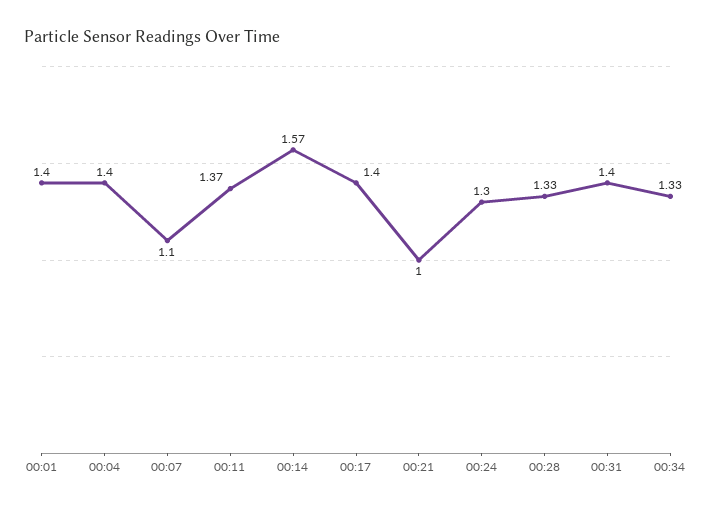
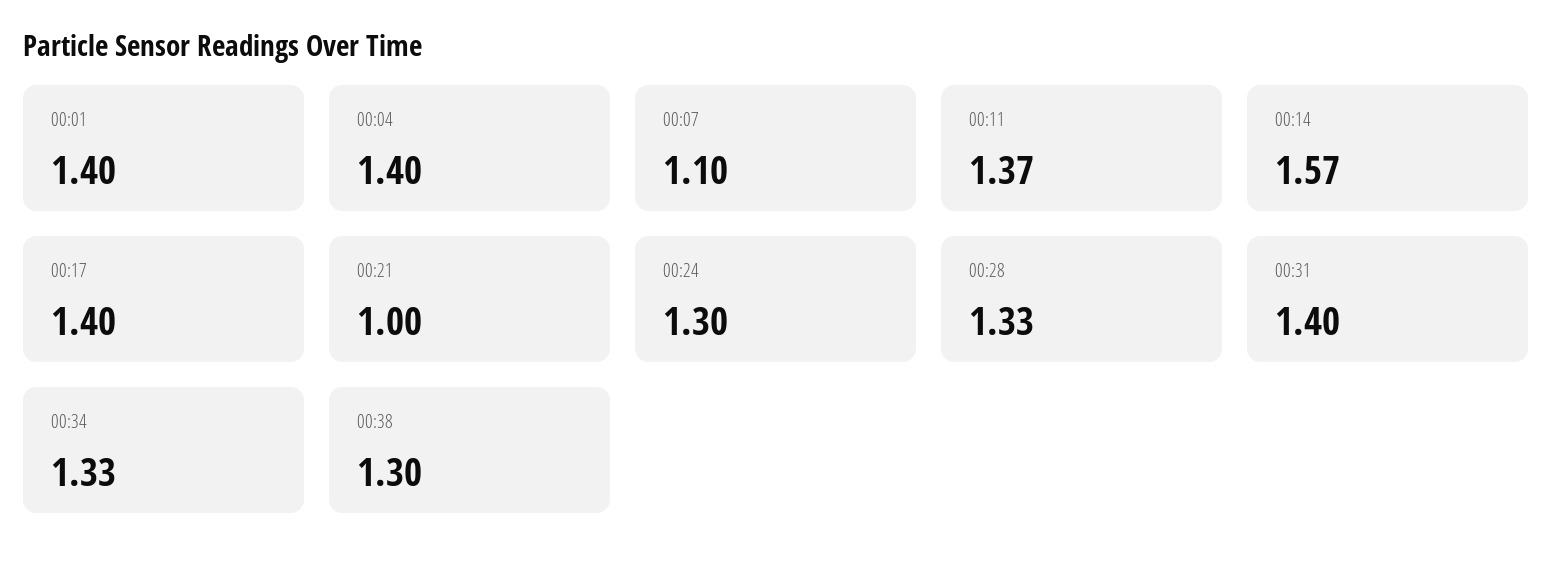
00:38: none -> 1.3

